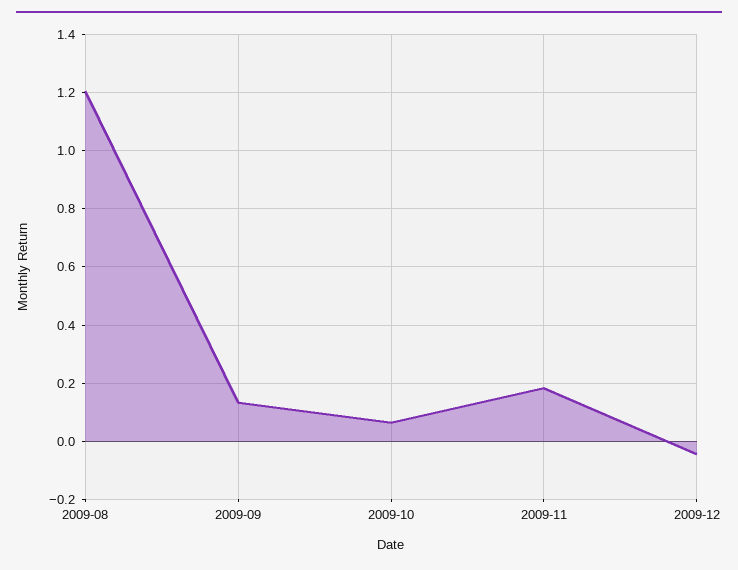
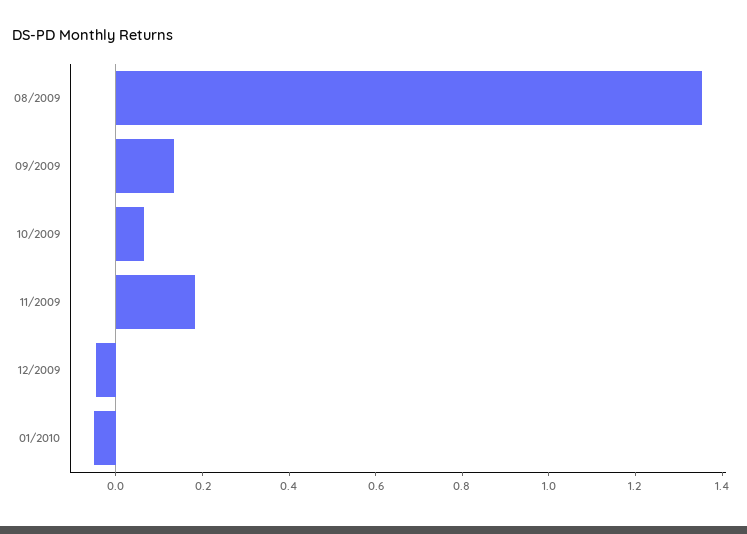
2009-08: 1.2 -> 1.35
01/2010: none -> -0.05

